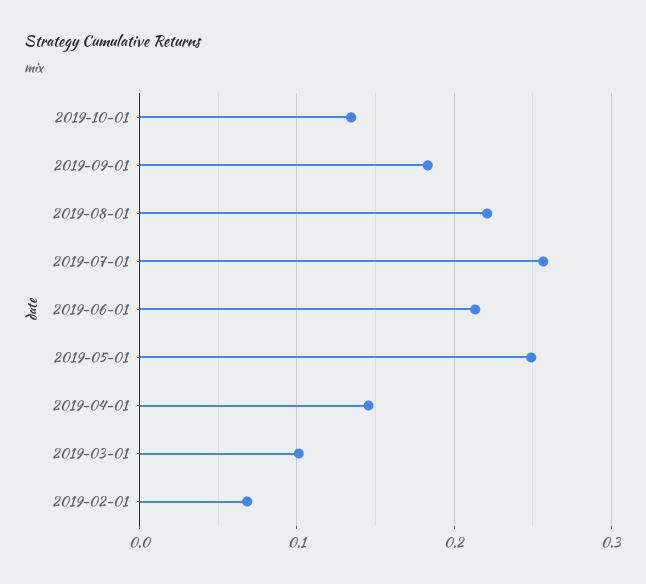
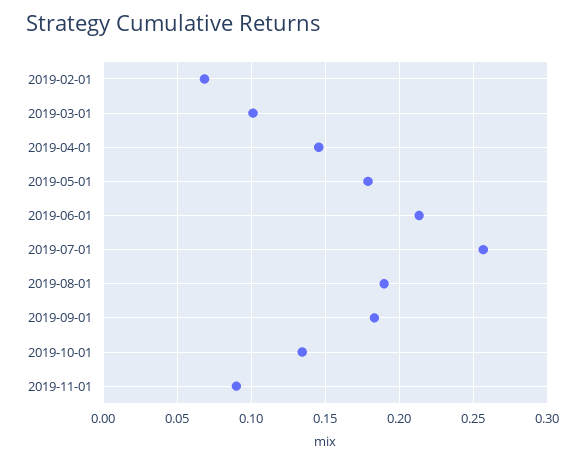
2019-08-01: 0.22 -> 0.19
2019-05-01: 0.25 -> 0.18
2019-11-01: none -> 0.09

